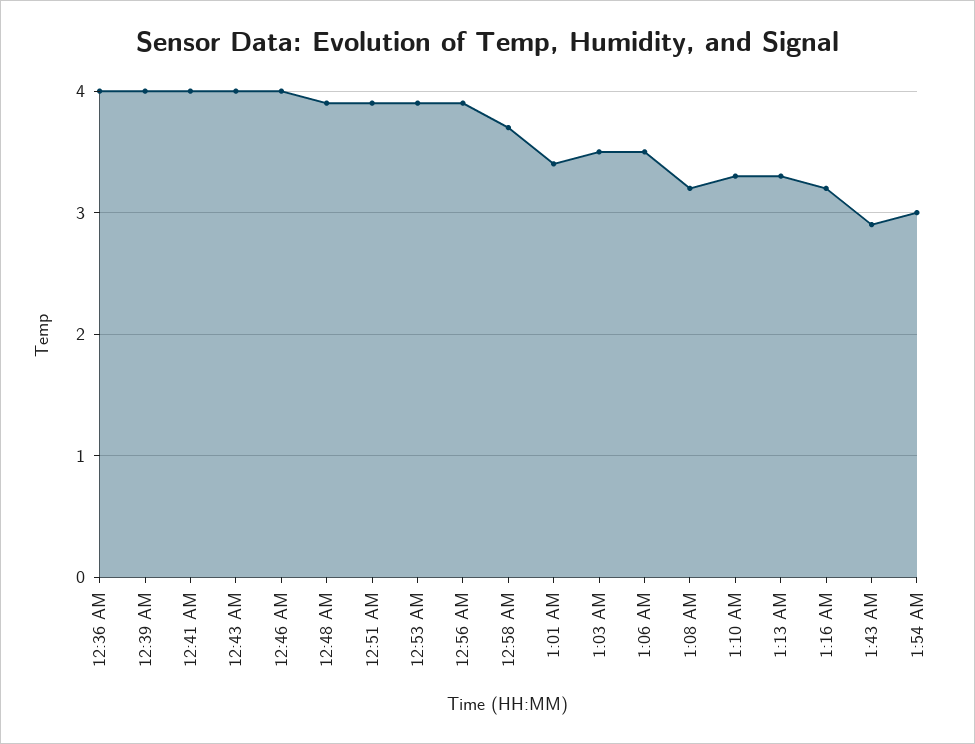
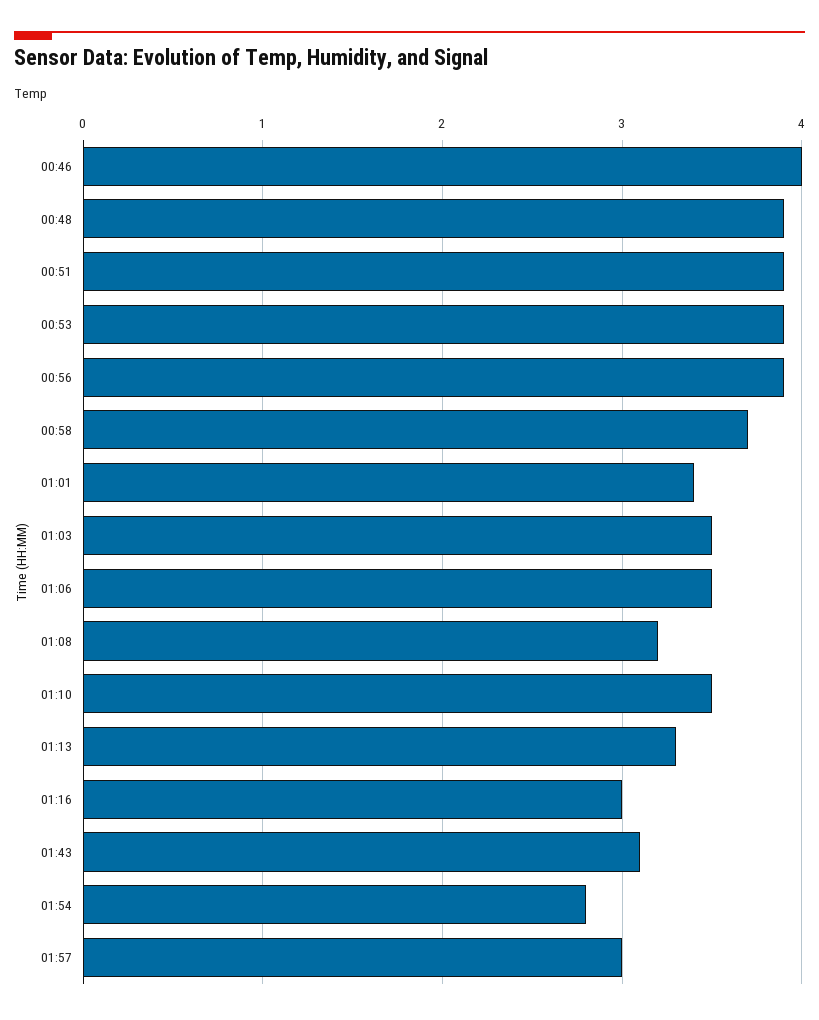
12:36 AM: 4 -> none
12:39 AM: 4 -> none
12:41 AM: 4 -> none
12:43 AM: 4 -> none
1:10 AM: 3.3 -> 3.5
1:16 AM: 3.2 -> 3
1:43 AM: 2.9 -> 3.1
1:54 AM: 3 -> 2.8
01:57: none -> 3

